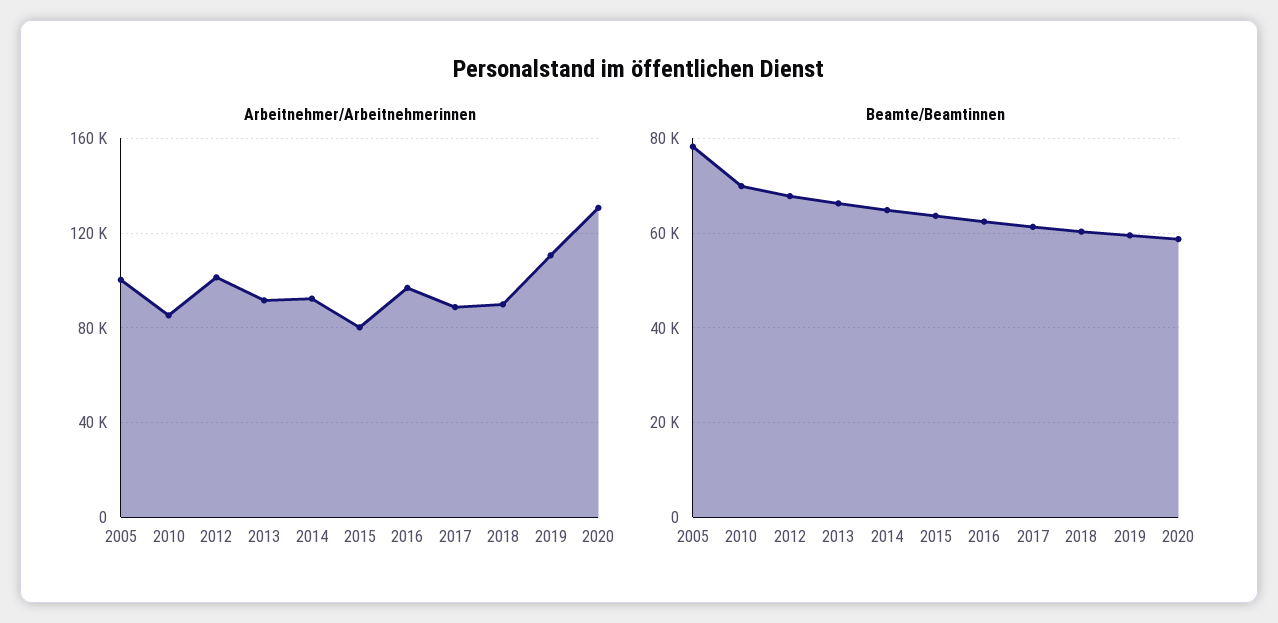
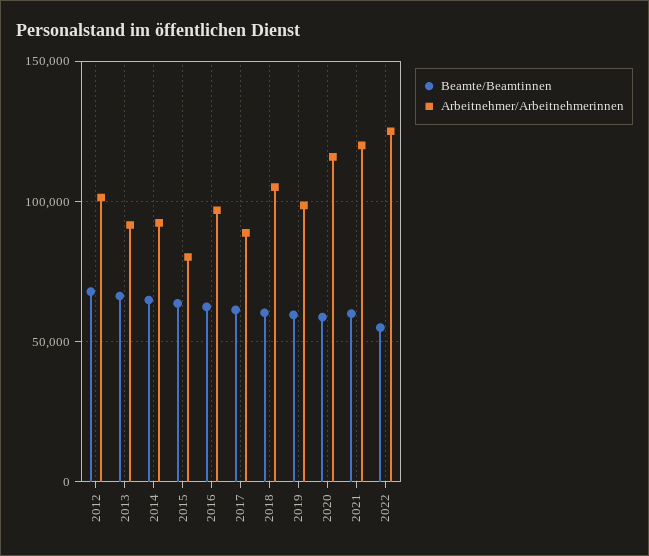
Arbeitnehmer/Arbeitnehmerinnen, 2005: 100000 -> none
Arbeitnehmer/Arbeitnehmerinnen, 2010: 85000 -> none
Arbeitnehmer/Arbeitnehmerinnen, 2018: 90000 -> 105000
Arbeitnehmer/Arbeitnehmerinnen, 2019: 110000 -> 100000
Arbeitnehmer/Arbeitnehmerinnen, 2020: 130000 -> 115000
Beamte/Beamtinnen, 2005: 78000 -> none
Beamte/Beamtinnen, 2010: 70000 -> none
Beamte/Beamtinnen, 2021: none -> 60000
Arbeitnehmer/Arbeitnehmerinnen, 2021: none -> 120000
Beamte/Beamtinnen, 2022: none -> 55000
Arbeitnehmer/Arbeitnehmerinnen, 2022: none -> 125000

